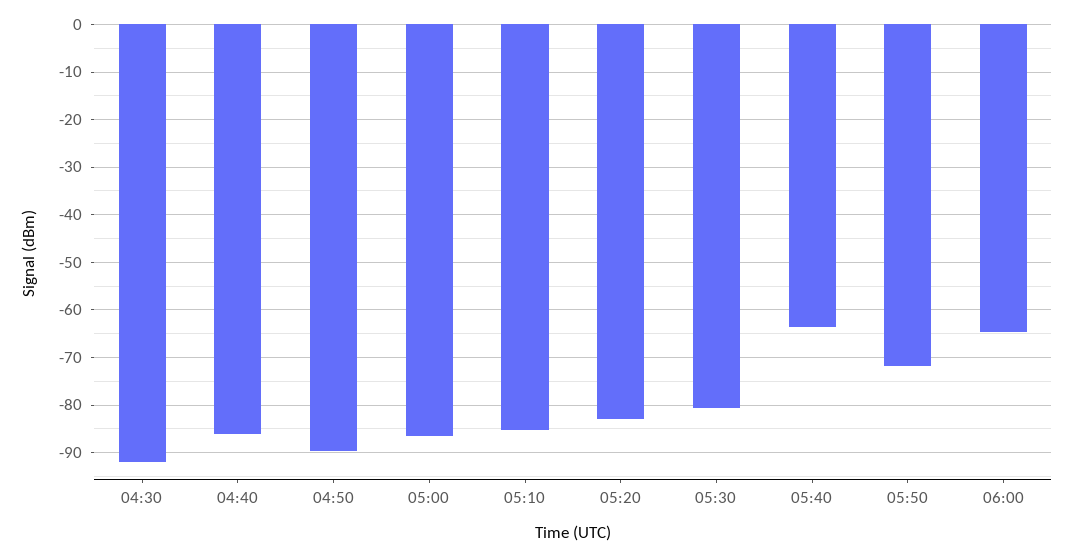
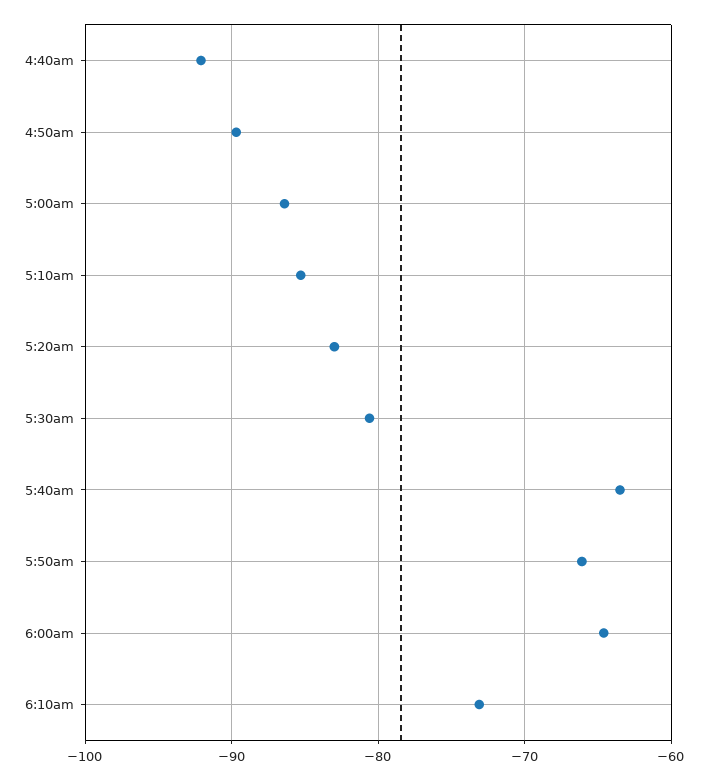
04:30: -92 -> none
04:40: -86 -> -92
05:50: -72 -> -66
6:10am: none -> -73

